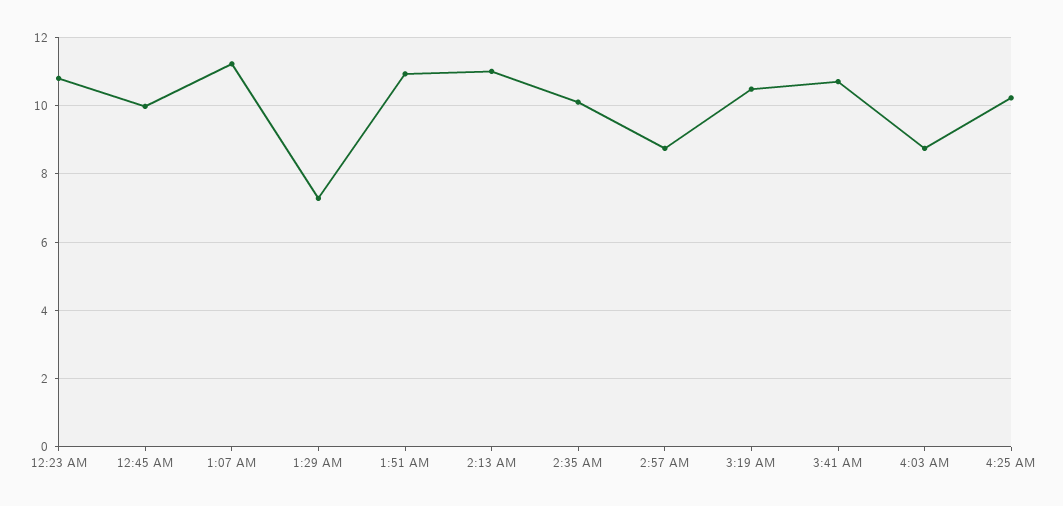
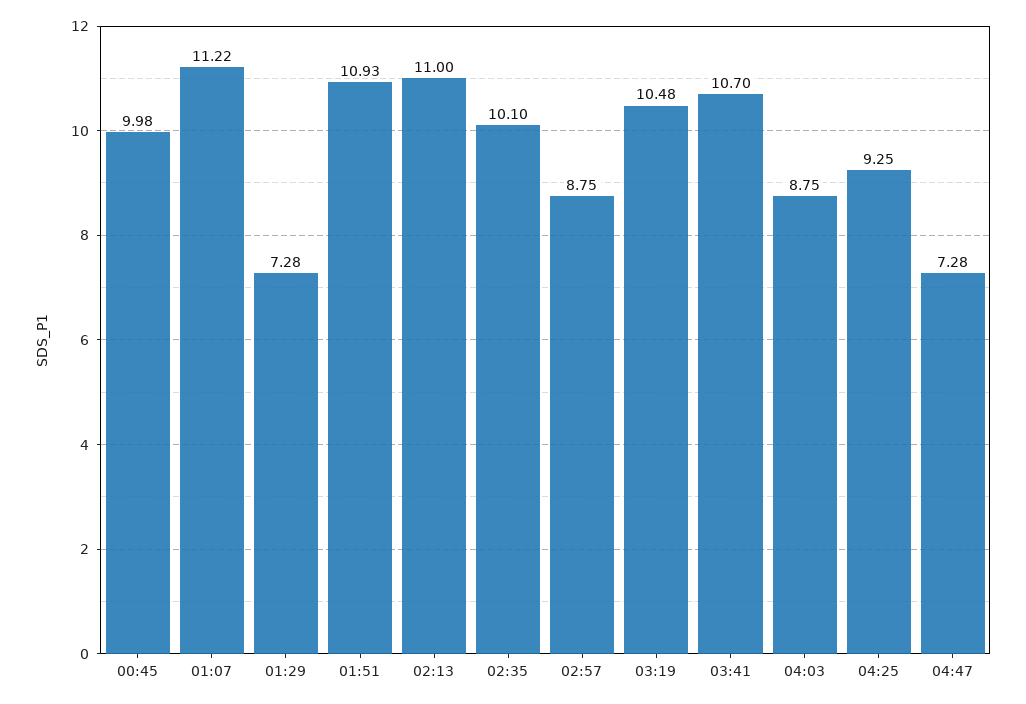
12:23 AM: 10.8 -> none
4:25 AM: 10.2 -> 9.25
04:47: none -> 7.28

